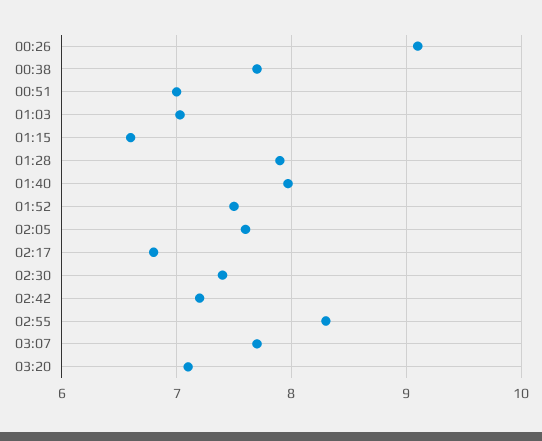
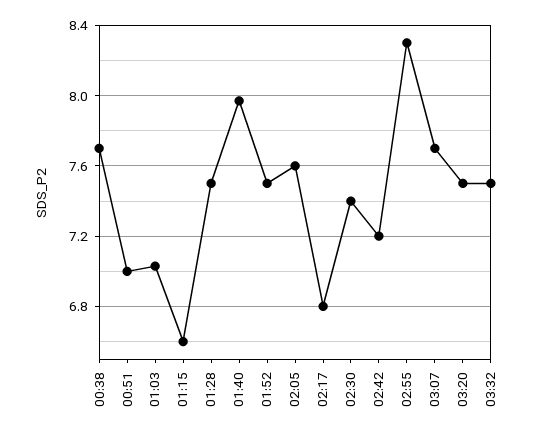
00:26: 9.1 -> none
01:28: 7.9 -> 7.5
03:20: 7.1 -> 7.5
03:32: none -> 7.5

